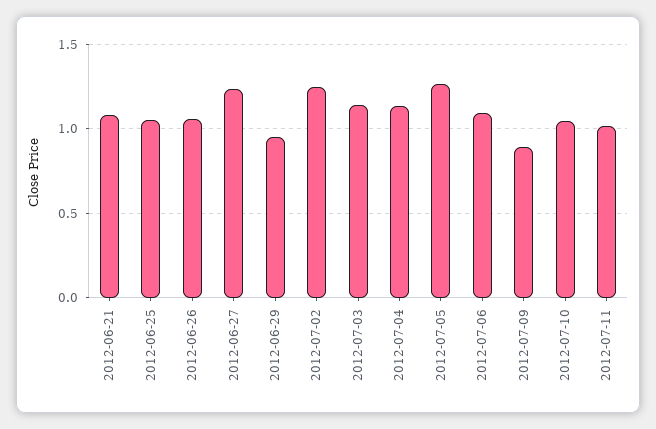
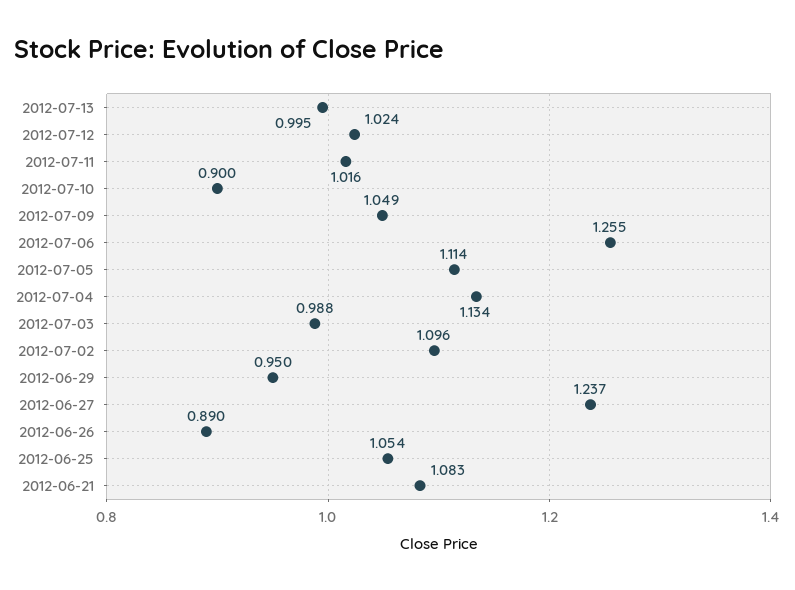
2012-06-26: 1.05 -> 0.89
2012-07-02: 1.25 -> 1.096
2012-07-03: 1.15 -> 0.988
2012-07-05: 1.25 -> 1.114
2012-07-06: 1.1 -> 1.255
2012-07-09: 0.9 -> 1.049
2012-07-10: 1.05 -> 0.9
2012-07-13: none -> 0.995
2012-07-12: none -> 1.024

